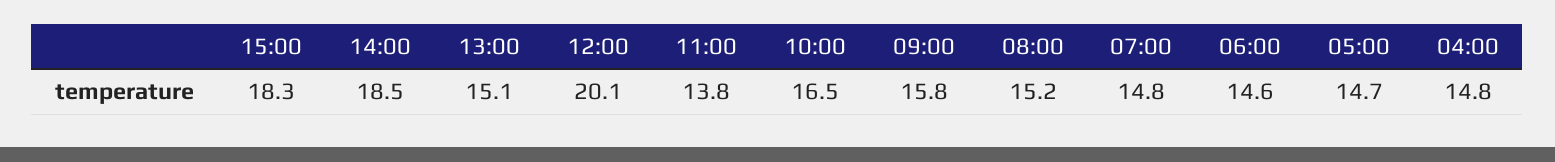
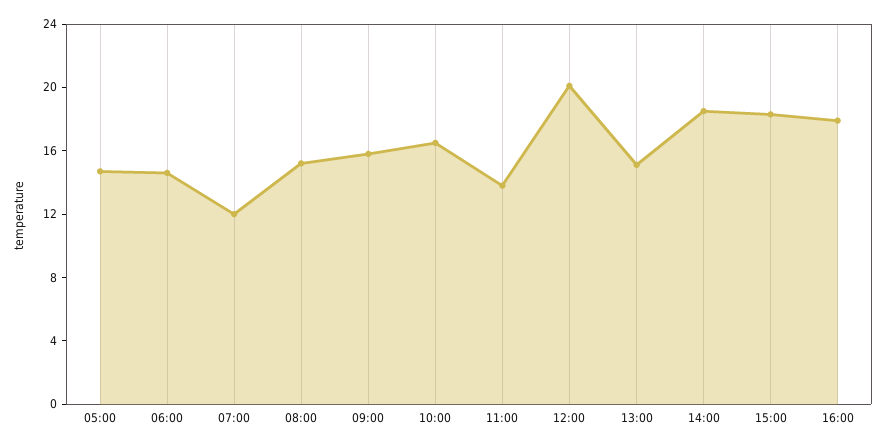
07:00: 14.8 -> 12
04:00: 14.8 -> none
16:00: none -> 18

